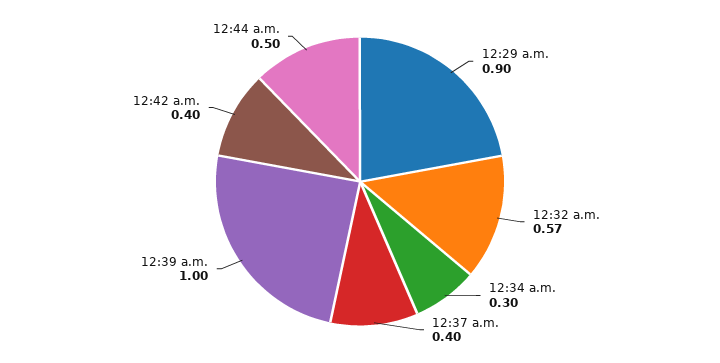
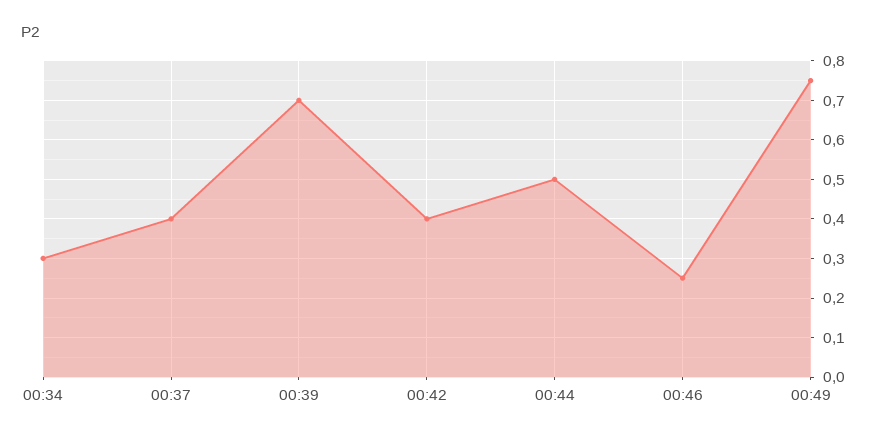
12:29 a.m.: 0.9 -> none
12:32 a.m.: 0.57 -> none
12:39 a.m.: 1 -> 0.7
00:46: none -> 0.25
00:49: none -> 0.75

